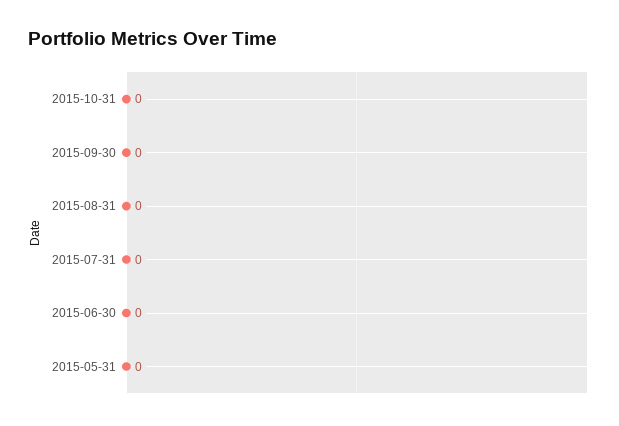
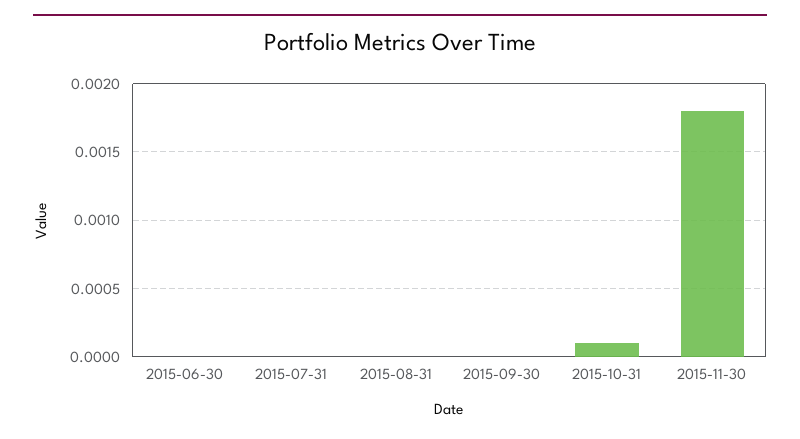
2015-10-31: 0 -> 0.0001
2015-05-31: 0 -> none
2015-11-30: none -> 0.0018

